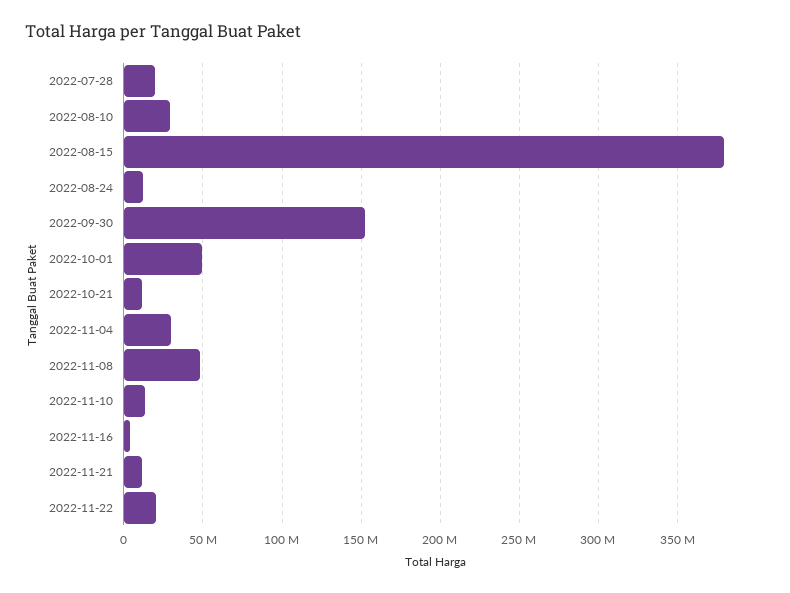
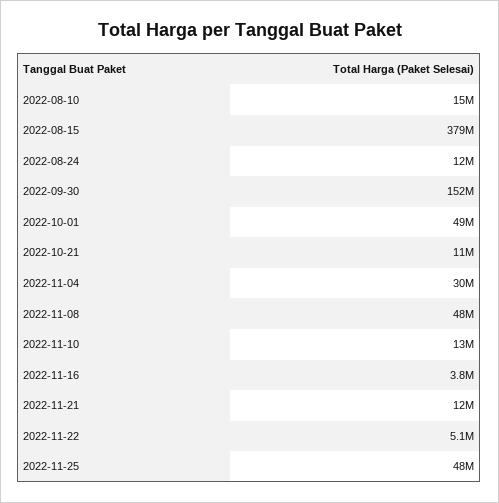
2022-07-28: 20000000 -> none
2022-08-10: 30000000 -> 15000000
2022-11-22: 20000000 -> 5100000
2022-11-25: none -> 48000000

